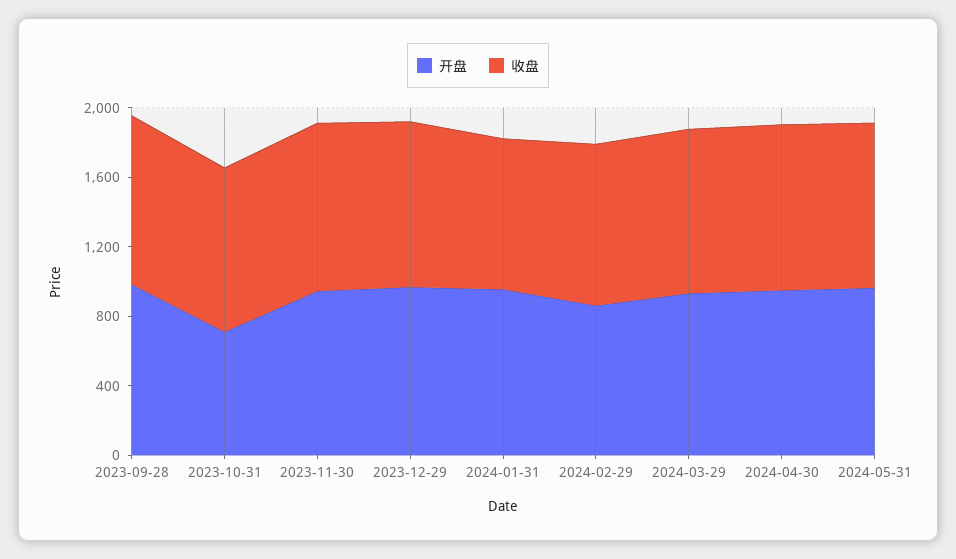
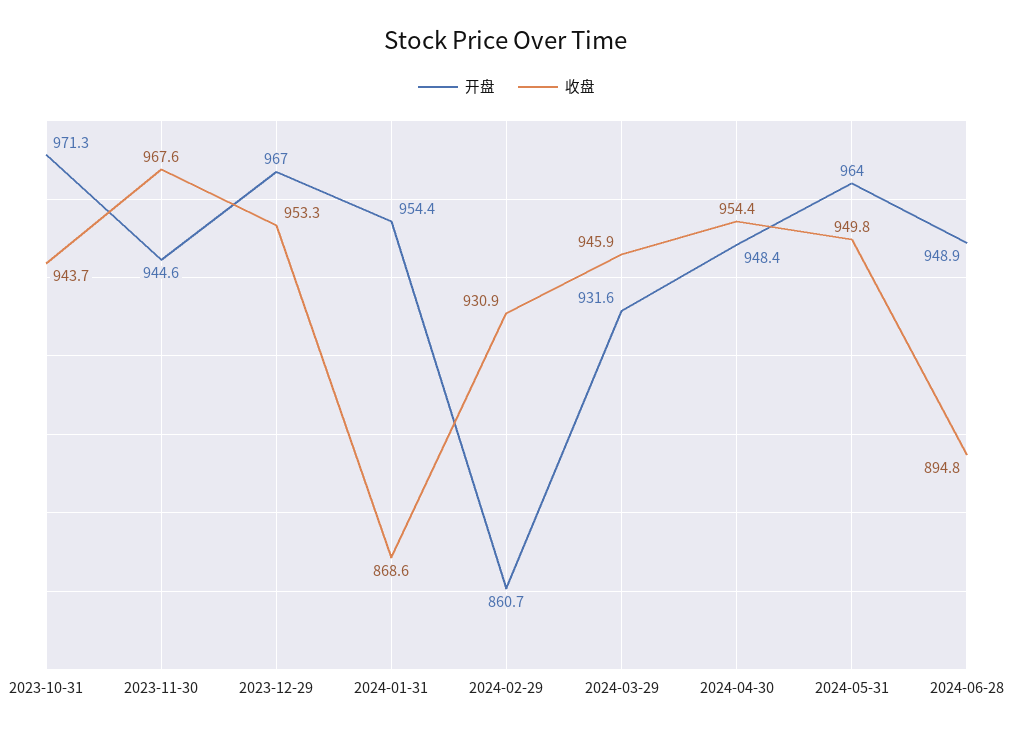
开盘, 2023-09-28: 1000 -> none
收盘, 2023-09-28: 1000 -> none
开盘, 2023-10-31: 700 -> 971.3
开盘, 2024-06-28: none -> 948.9
收盘, 2024-06-28: none -> 894.8

